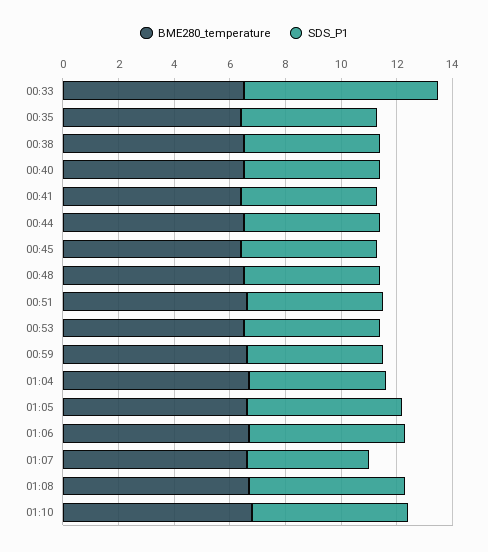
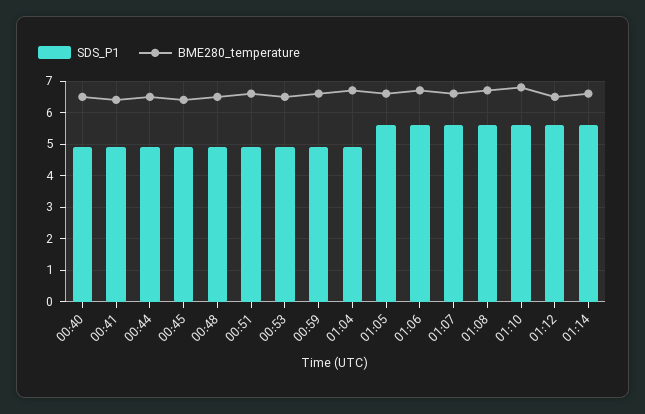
BME280_temperature, 00:33: 6.5 -> none
SDS_P1, 00:33: 7 -> none
BME280_temperature, 00:35: 6.5 -> none
SDS_P1, 00:35: 5 -> none
BME280_temperature, 00:38: 6.5 -> none
SDS_P1, 00:38: 5 -> none
SDS_P1, 01:07: 4.5 -> 5.5
SDS_P1, 01:12: none -> 5.5
BME280_temperature, 01:12: none -> 6.5
SDS_P1, 01:14: none -> 5.5
BME280_temperature, 01:14: none -> 6.5

